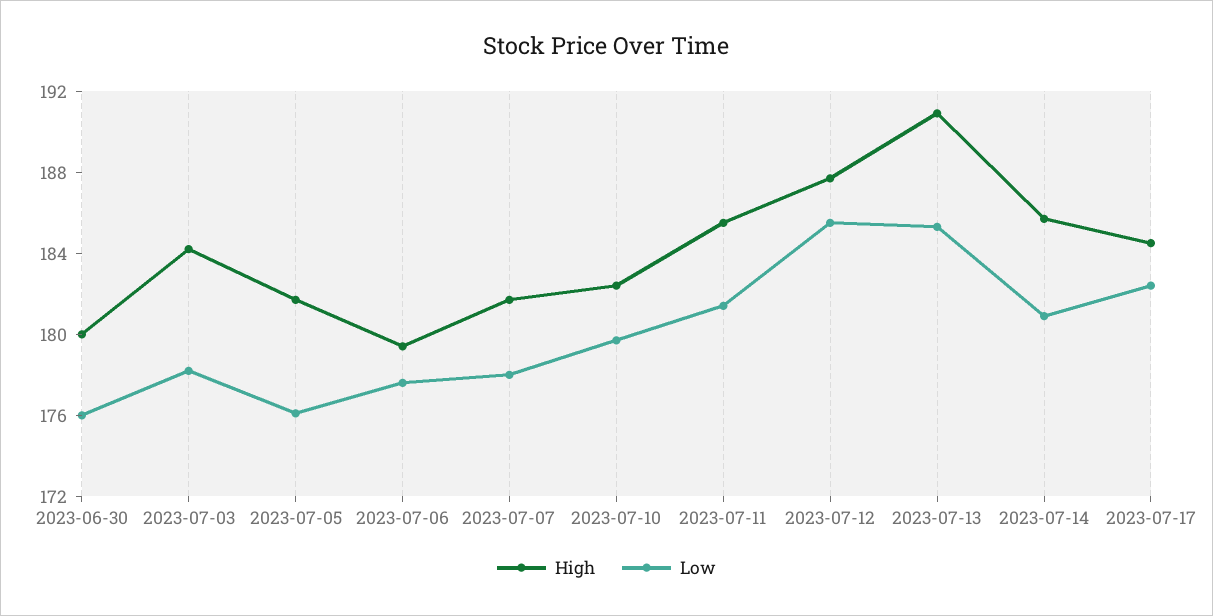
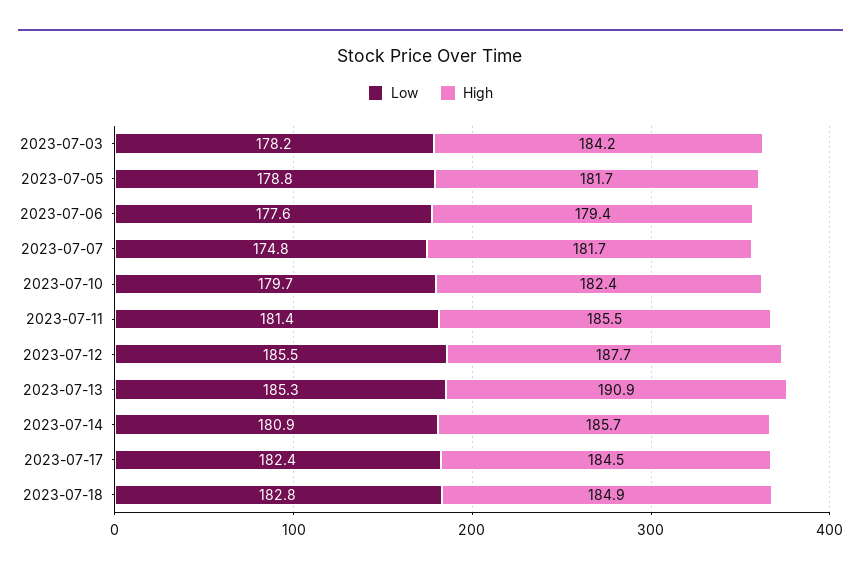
High, 2023-06-30: 180 -> none
Low, 2023-06-30: 176 -> none
Low, 2023-07-05: 176 -> 178.8
Low, 2023-07-07: 178 -> 174.8
Low, 2023-07-18: none -> 182.8
High, 2023-07-18: none -> 184.9

